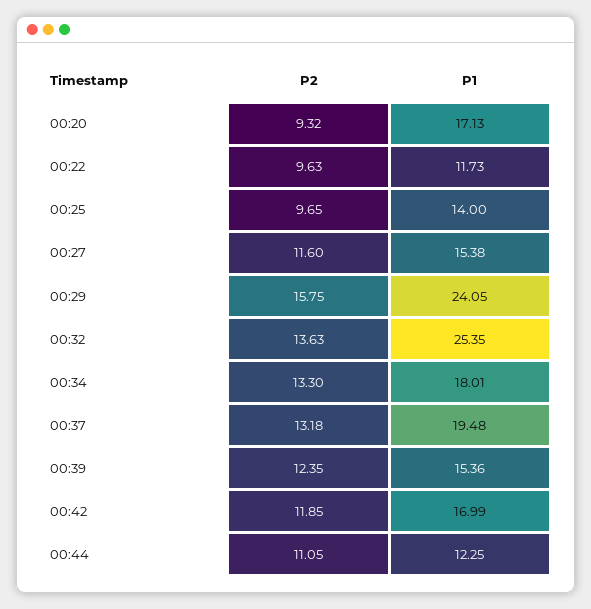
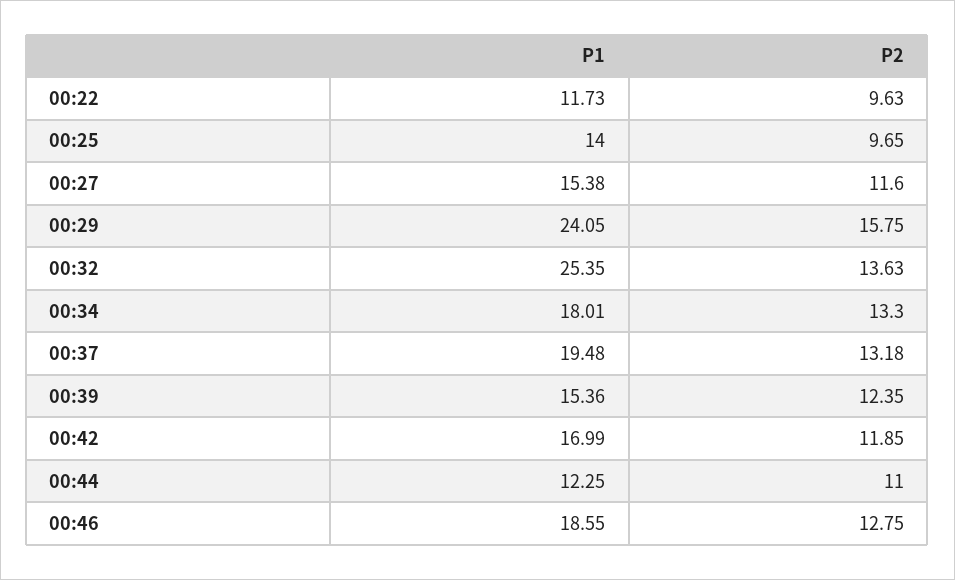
P2, 00:20: 9.32 -> none
P1, 00:20: 17.13 -> none
P2, 00:44: 11.05 -> 11
P1, 00:46: none -> 18.55
P2, 00:46: none -> 12.75

